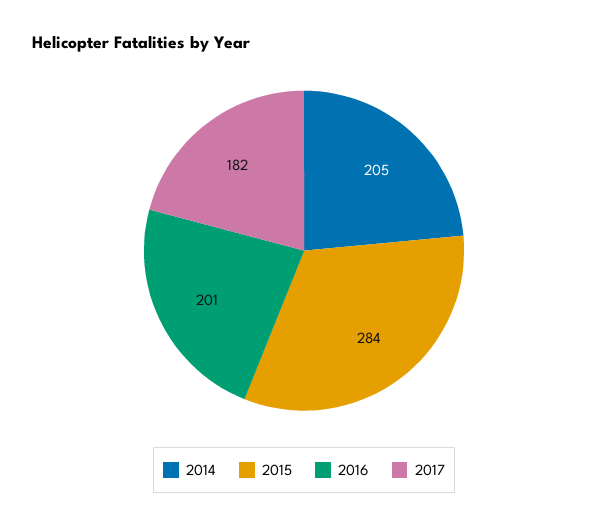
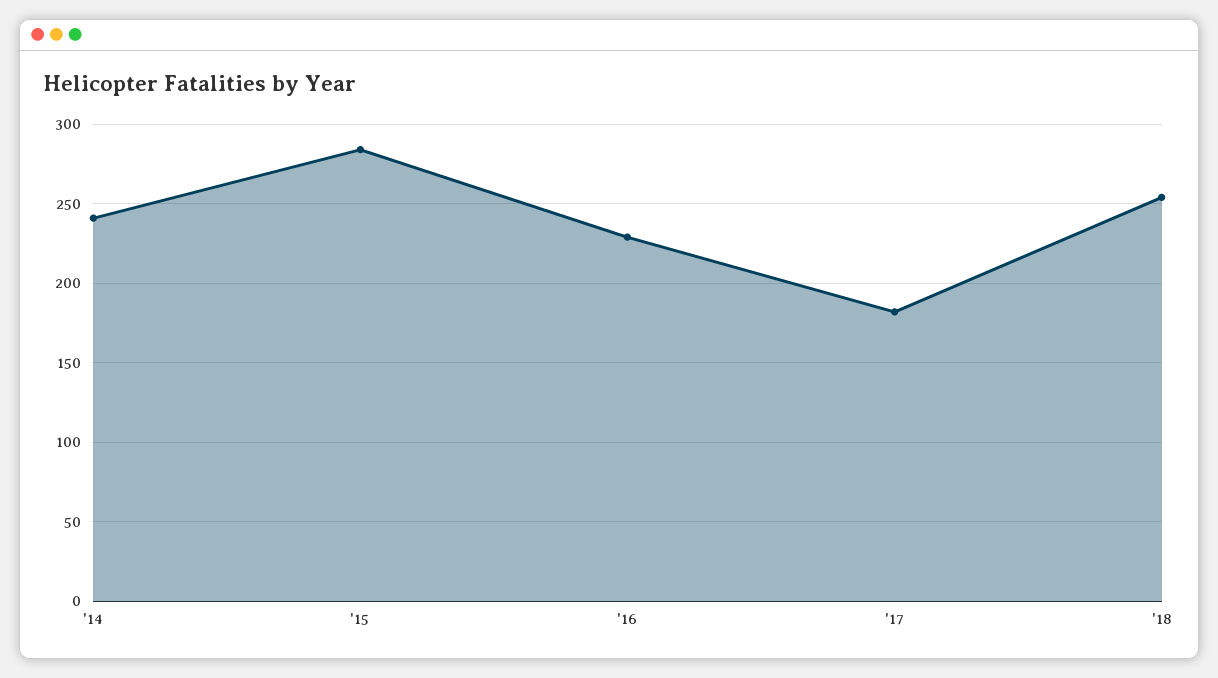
2014: 205 -> 240
2016: 201 -> 230
'18: none -> 255

